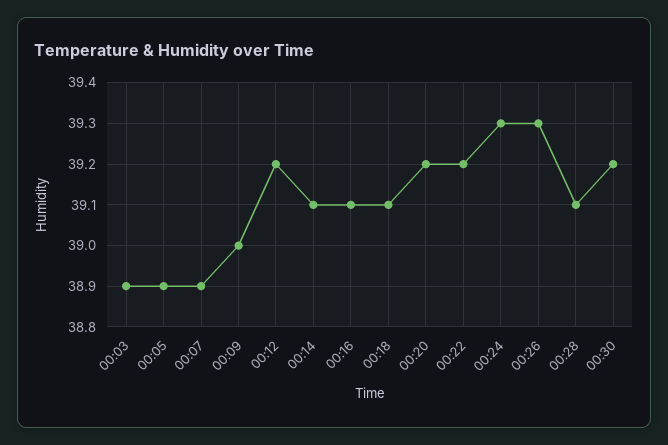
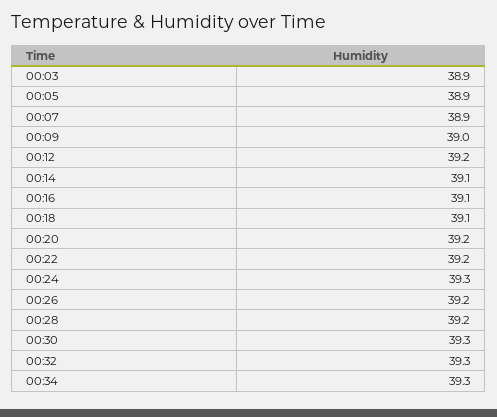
00:26: 39.3 -> 39.2
00:28: 39.1 -> 39.2
00:30: 39.2 -> 39.3
00:32: none -> 39.3
00:34: none -> 39.3

